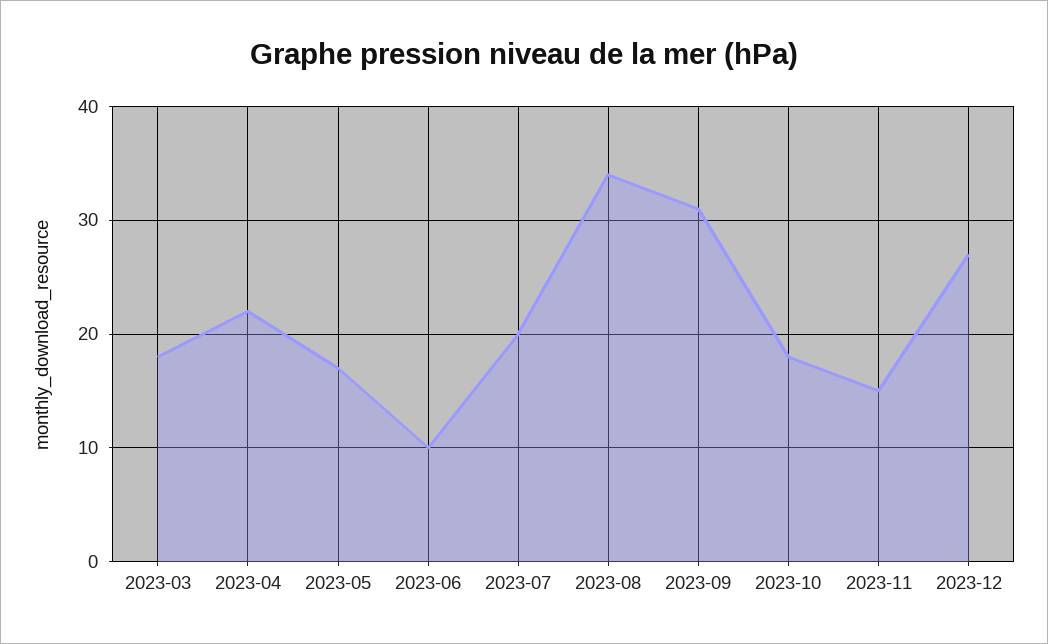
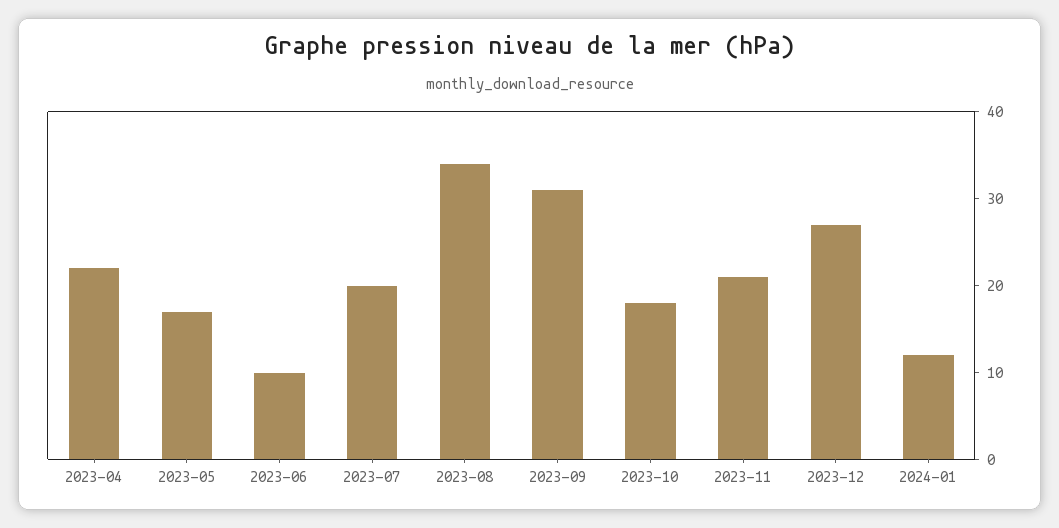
2023-03: 18 -> none
2023-11: 15 -> 21
2024-01: none -> 12

